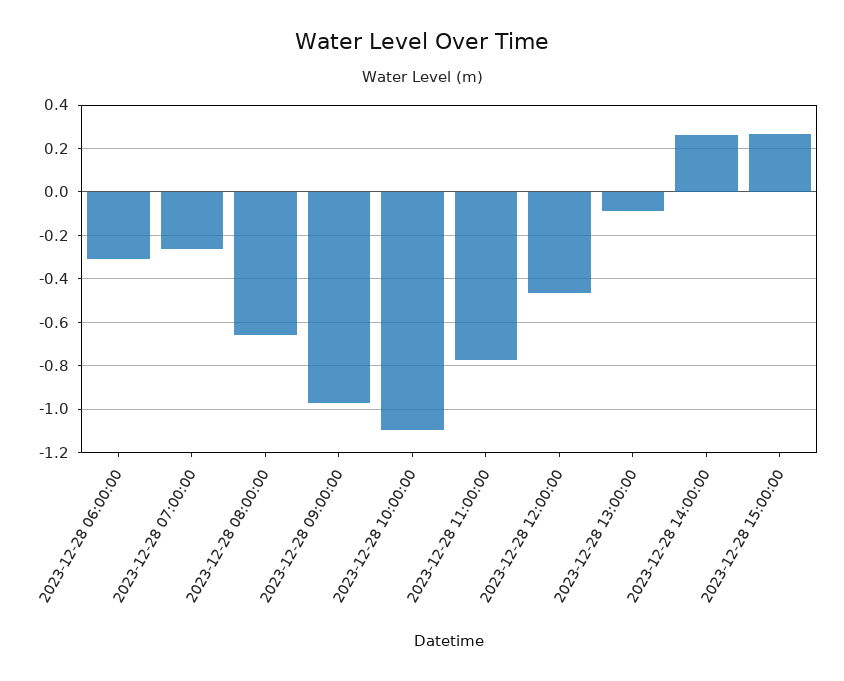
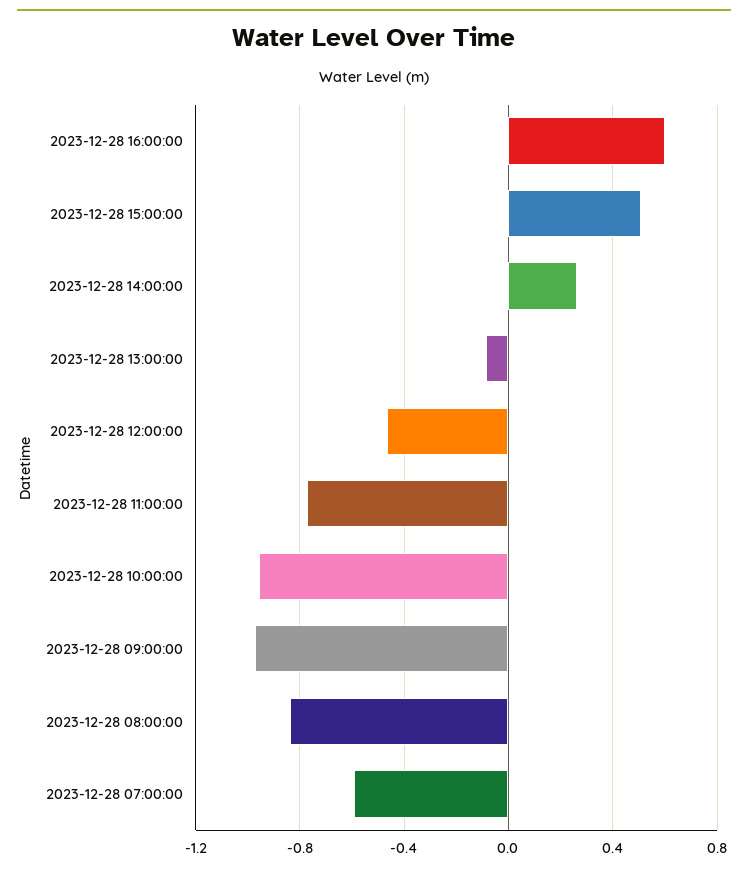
2023-12-28 06:00:00: -0.3 -> none
2023-12-28 07:00:00: -0.25 -> -0.6
2023-12-28 08:00:00: -0.65 -> -0.85
2023-12-28 10:00:00: -1.1 -> -0.95
2023-12-28 15:00:00: 0.25 -> 0.5
2023-12-28 16:00:00: none -> 0.6

